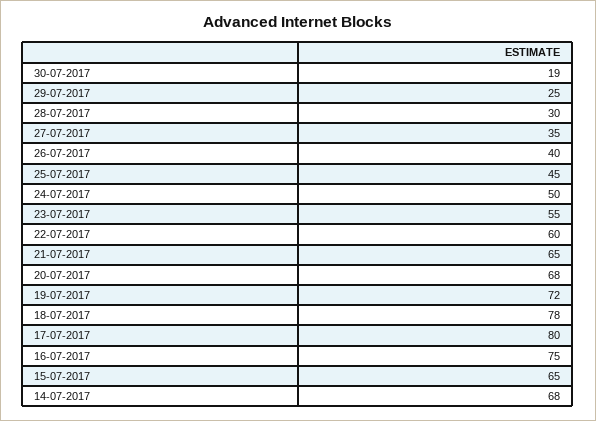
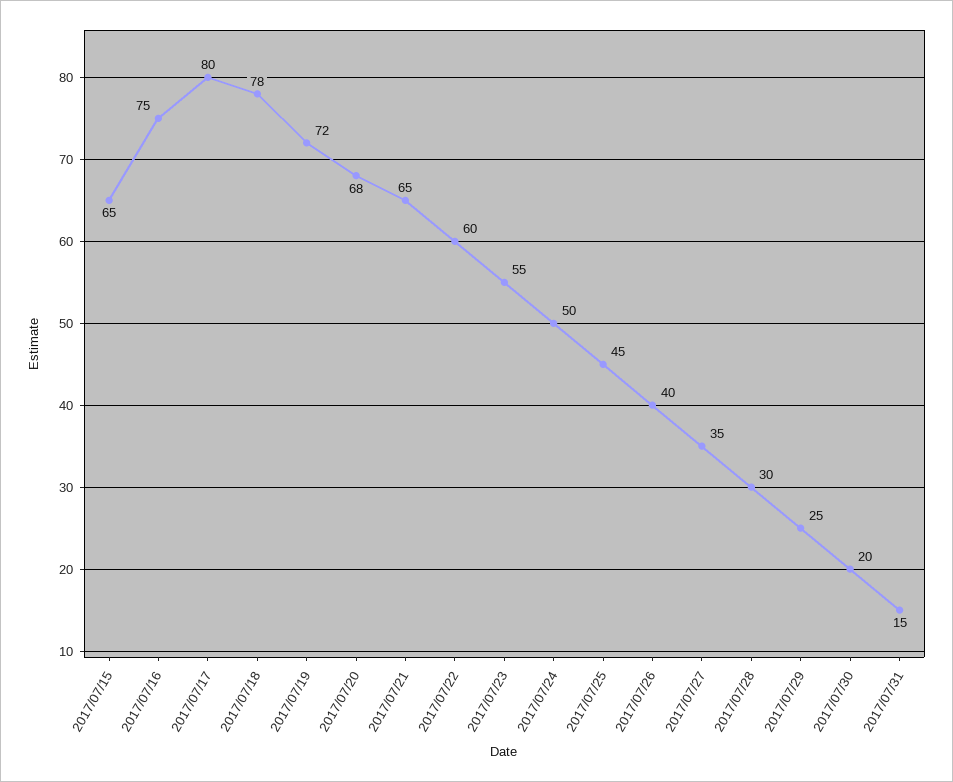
30-07-2017: 19 -> 20
14-07-2017: 68 -> none
2017/07/31: none -> 15

